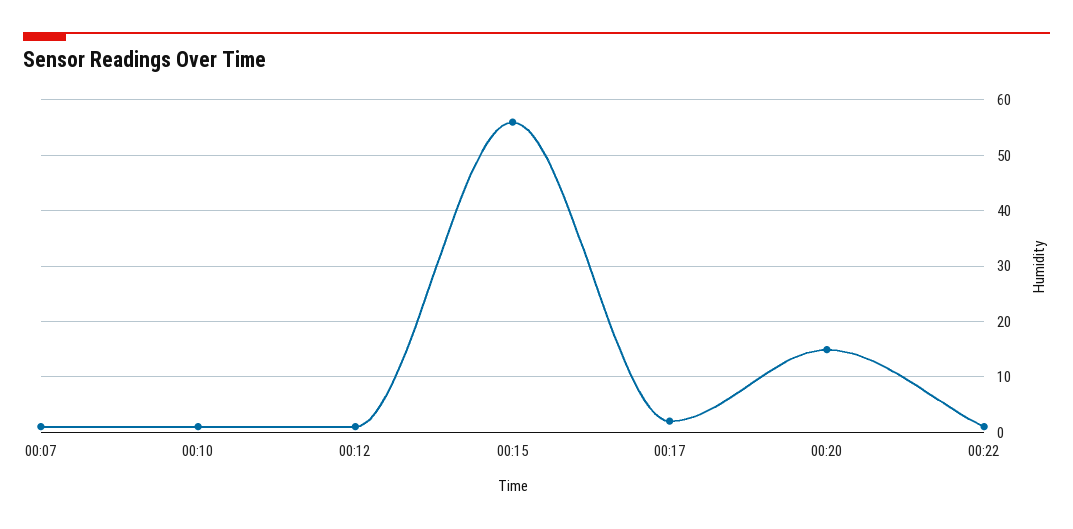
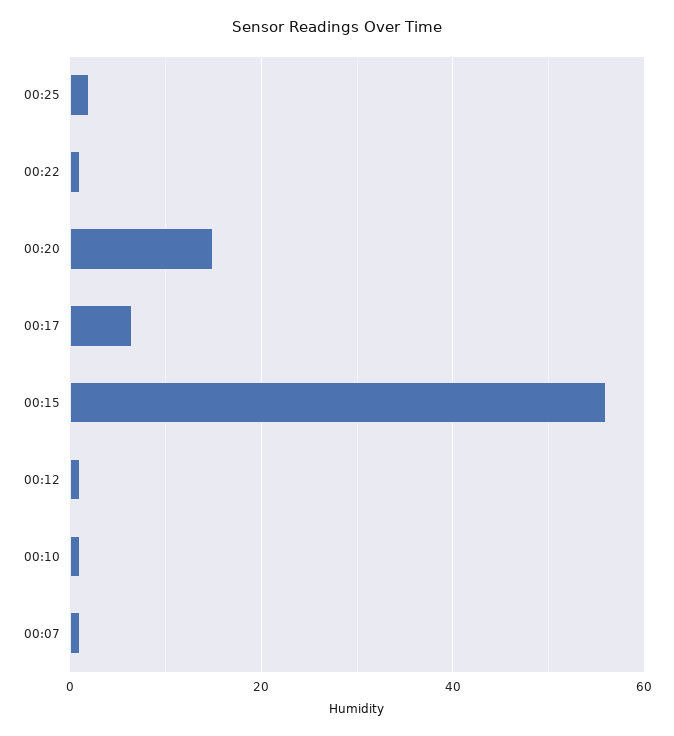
00:17: 2 -> 6
00:25: none -> 2

